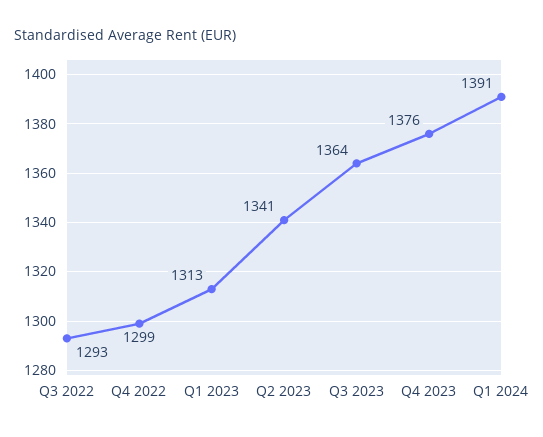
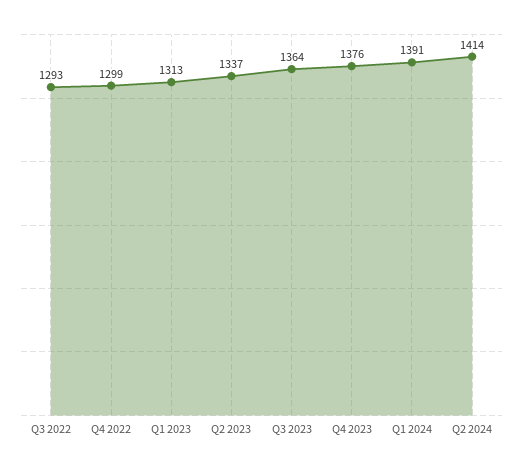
Q2 2023: 1341 -> 1337
Q2 2024: none -> 1414

